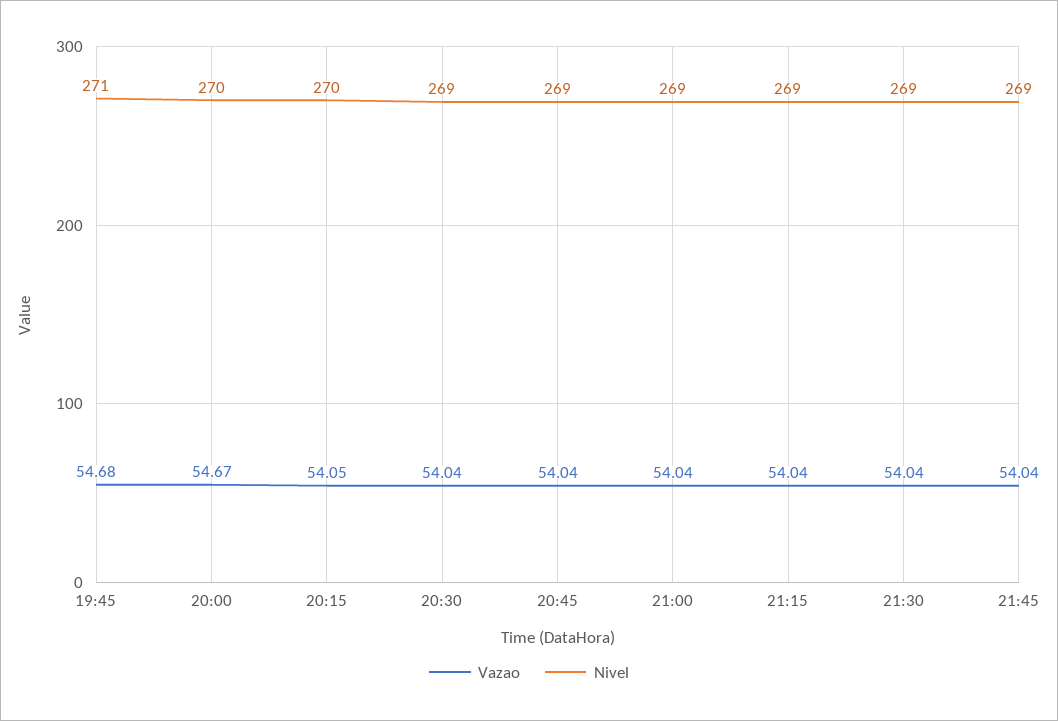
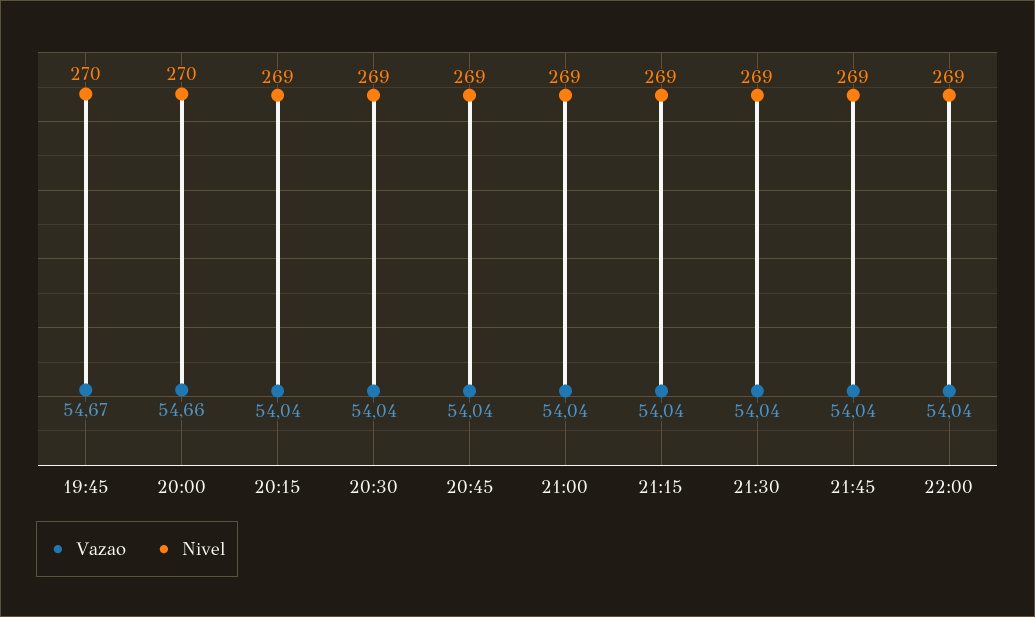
Vazao, 19:45: 54.68 -> 54.67
Nivel, 19:45: 271 -> 270
Vazao, 20:00: 54.67 -> 54.66
Vazao, 20:15: 54.05 -> 54.04
Nivel, 20:15: 270 -> 269
Vazao, 22:00: none -> 54.04
Nivel, 22:00: none -> 269

